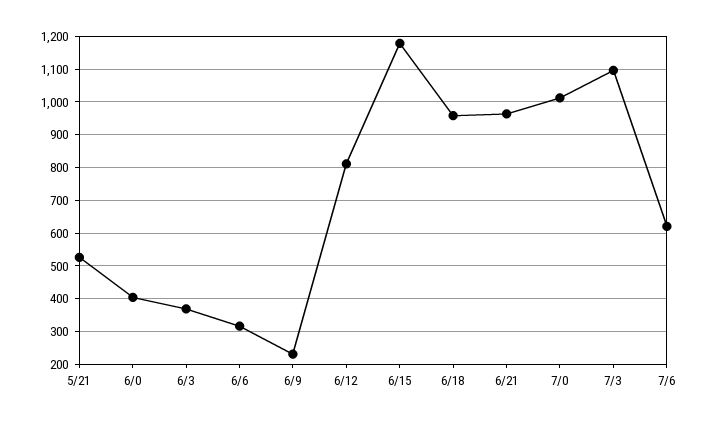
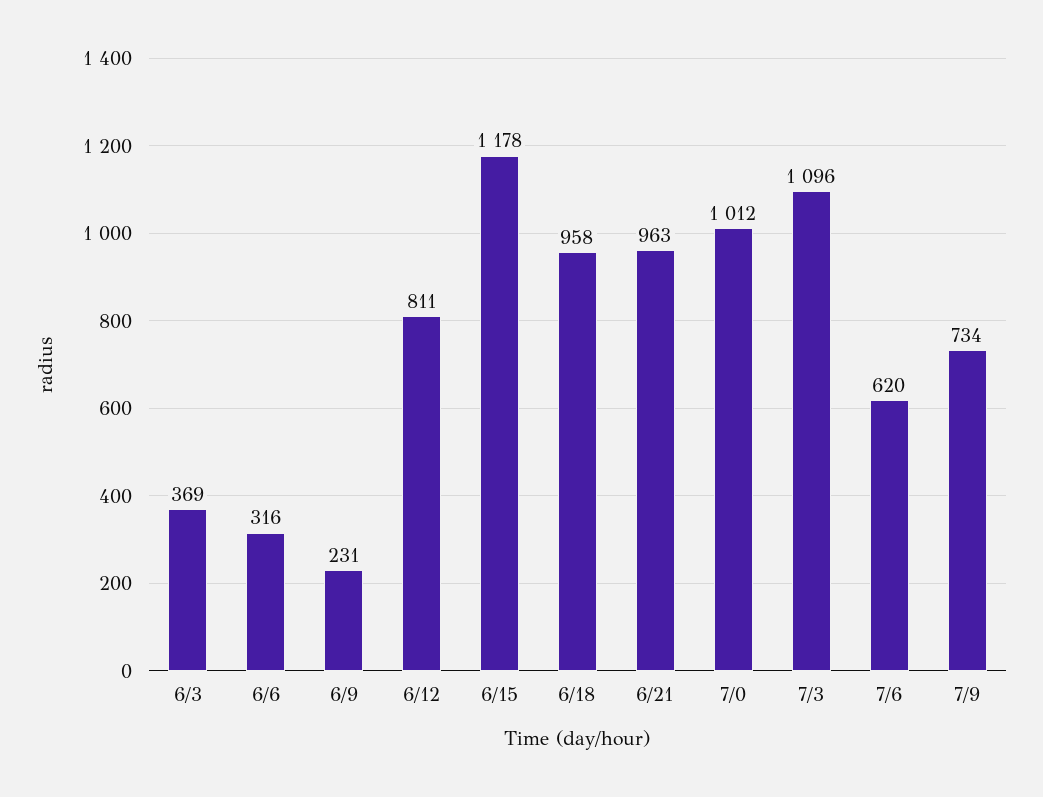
5/21: 520 -> none
6/0: 400 -> none
7/9: none -> 734

